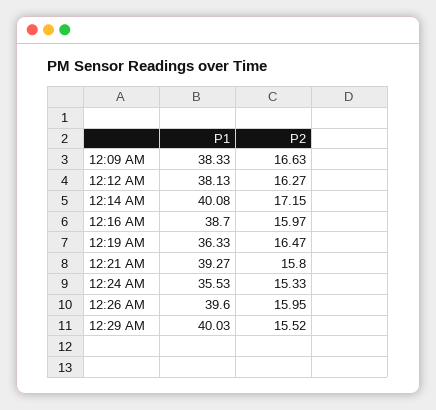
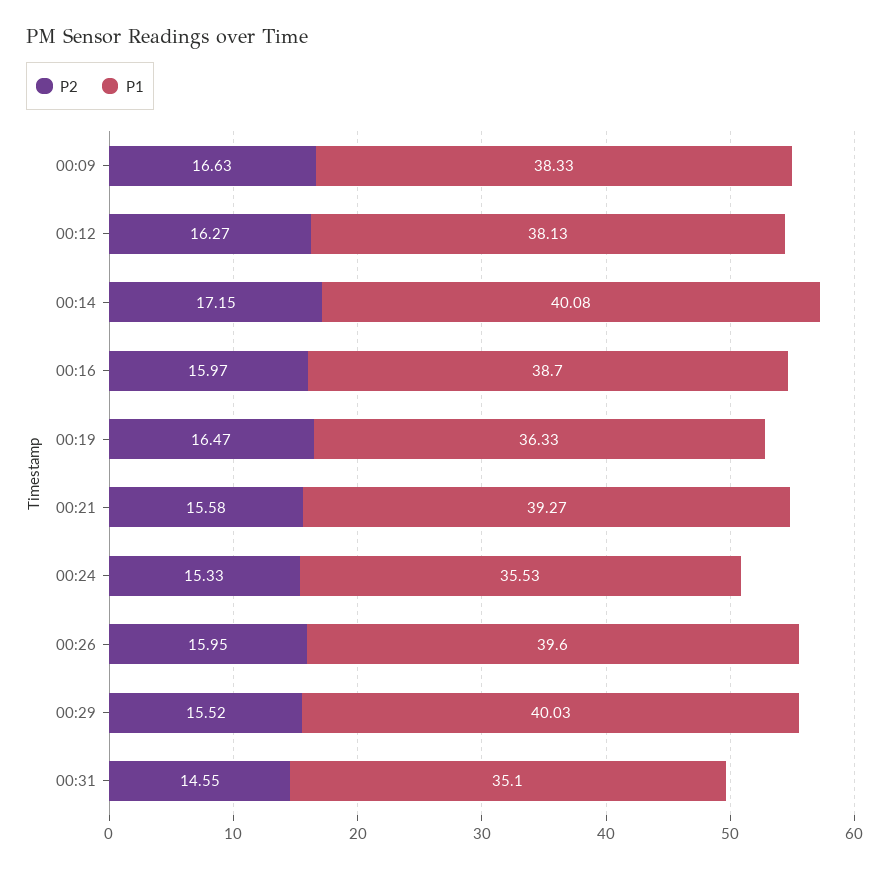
P2, 12:21 AM: 15.8 -> 15.58
P2, 00:31: none -> 14.55
P1, 00:31: none -> 35.1

